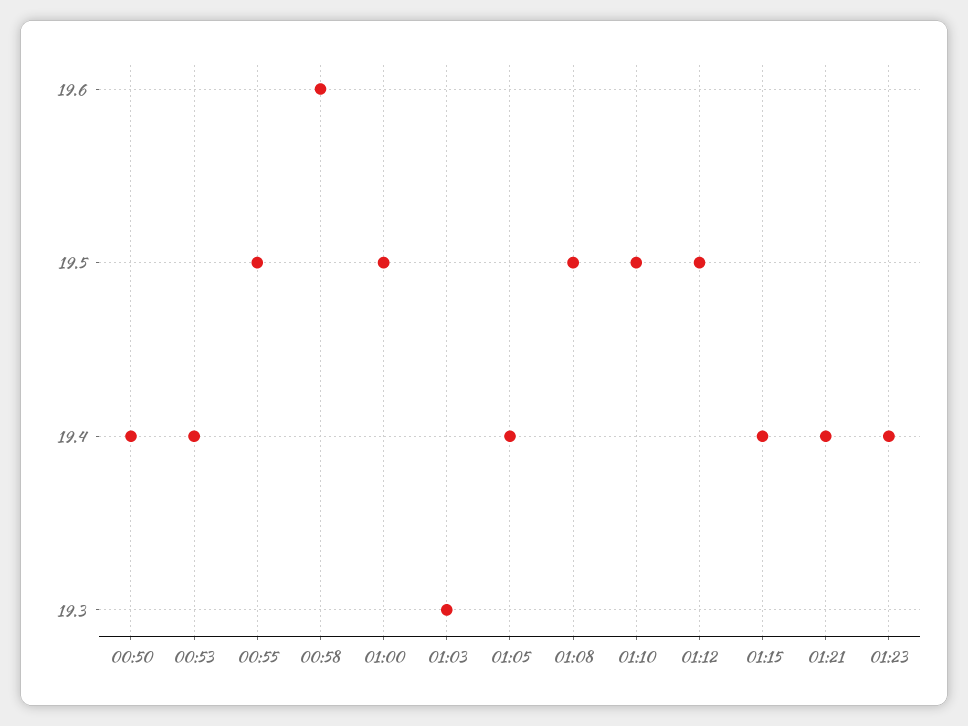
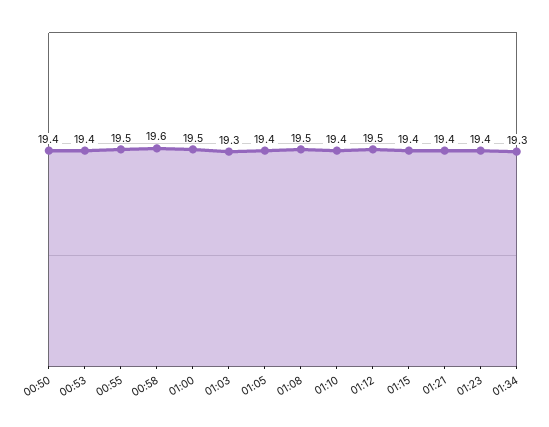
01:10: 19.5 -> 19.4
01:34: none -> 19.3

